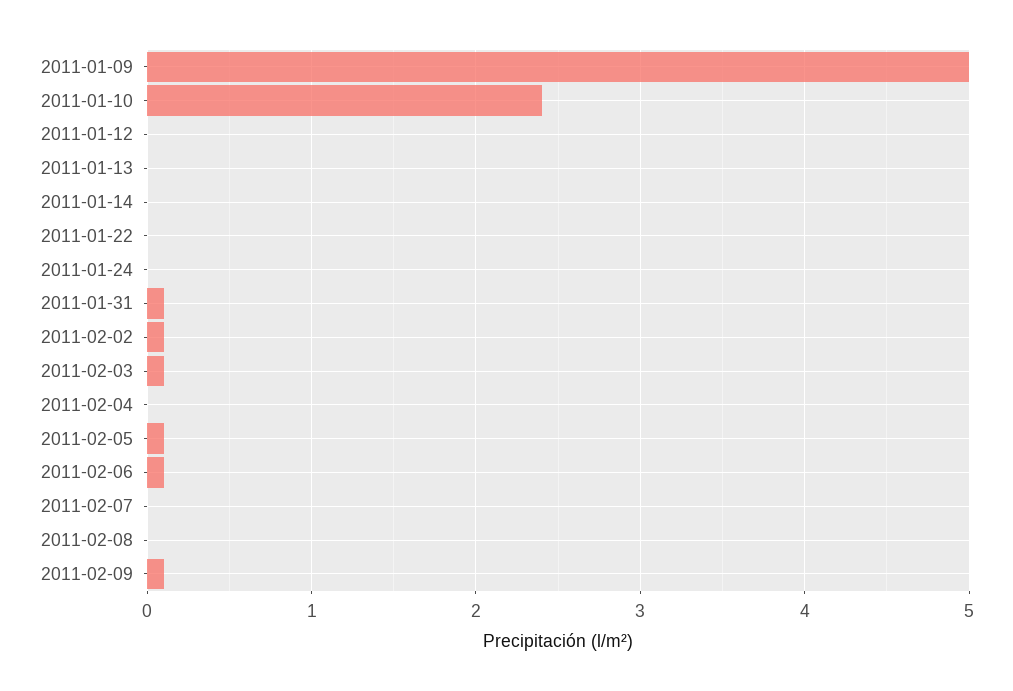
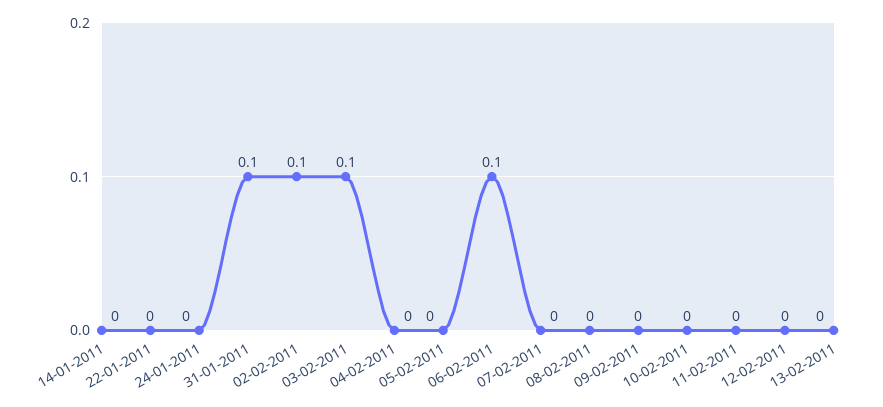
2011-01-09: 5 -> none
2011-01-10: 2.4 -> none
2011-01-12: 0 -> none
2011-01-13: 0 -> none
2011-02-05: 0.1 -> 0
2011-02-09: 0.1 -> 0
10-02-2011: none -> 0
11-02-2011: none -> 0
12-02-2011: none -> 0
13-02-2011: none -> 0

